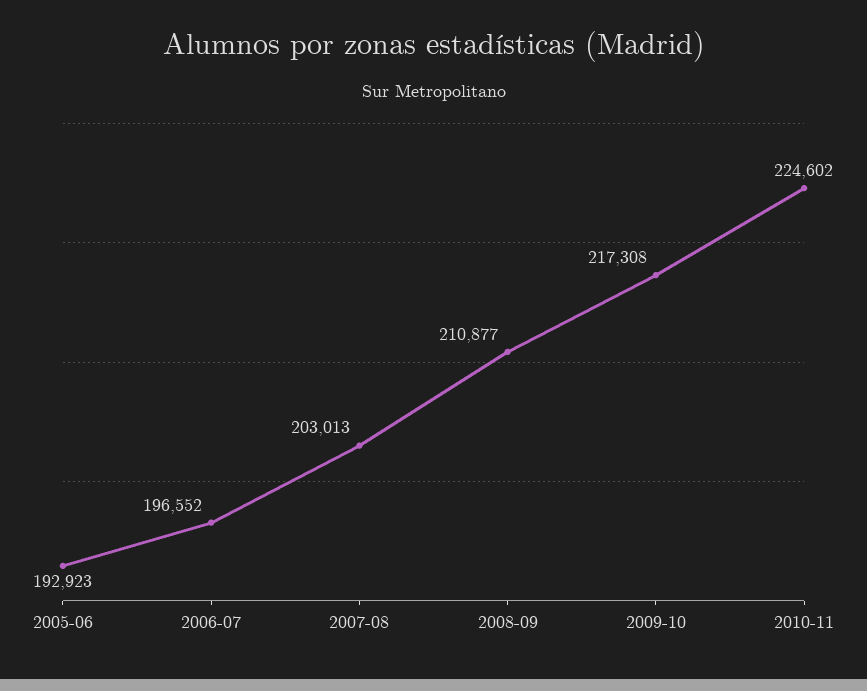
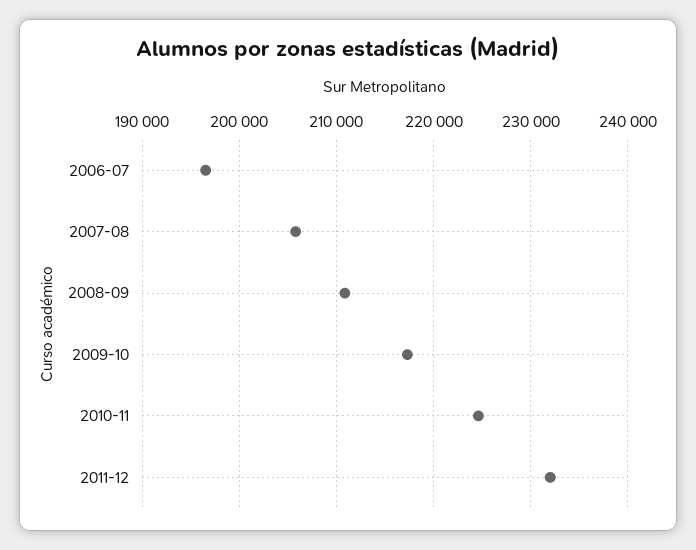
2005-06: 192923 -> none
2007-08: 203013 -> 206000
2011-12: none -> 232000

